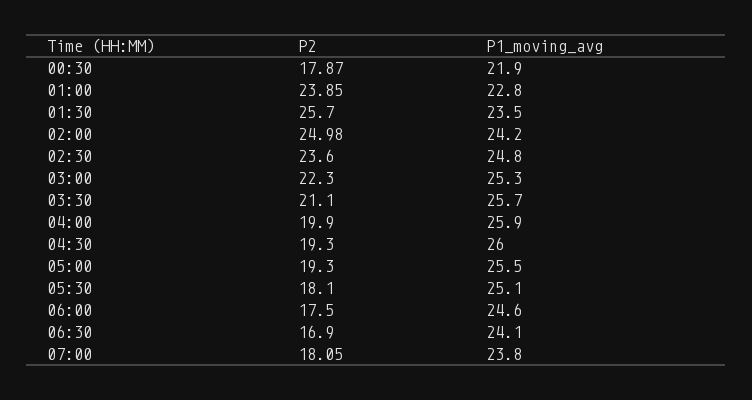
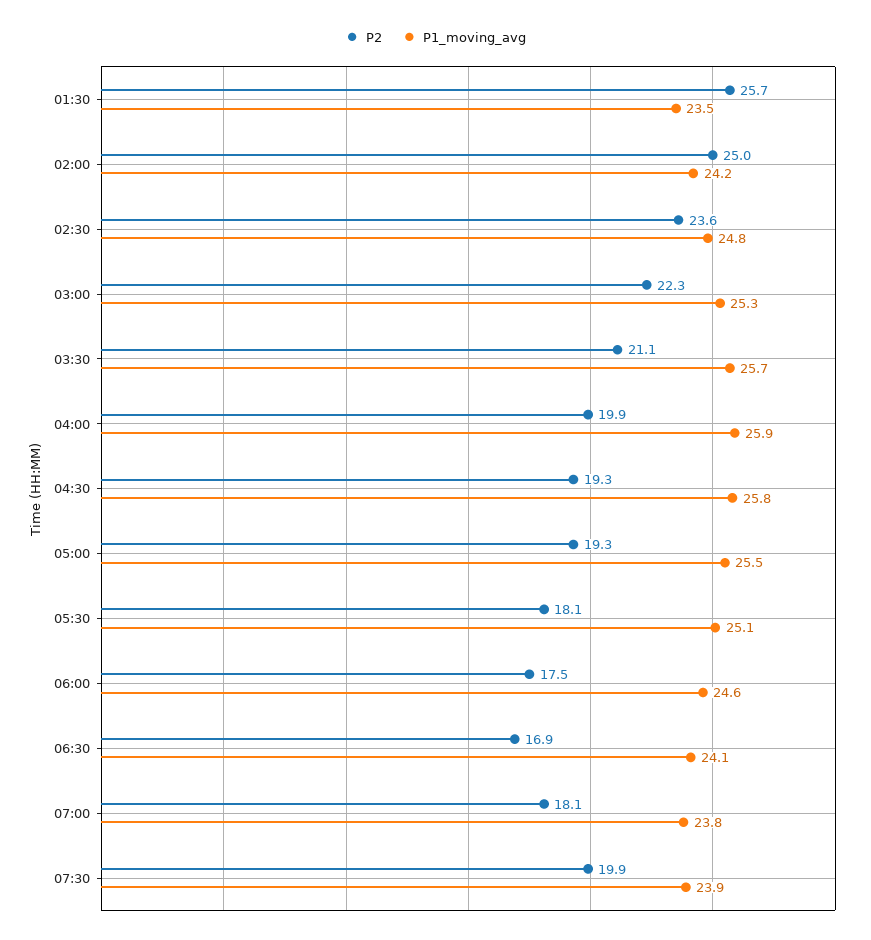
P2, 00:30: 17.87 -> none
P1_moving_avg, 00:30: 21.9 -> none
P2, 01:00: 23.85 -> none
P1_moving_avg, 01:00: 22.8 -> none
P1_moving_avg, 04:30: 26 -> 25.8
P2, 07:30: none -> 19.9
P1_moving_avg, 07:30: none -> 23.9

